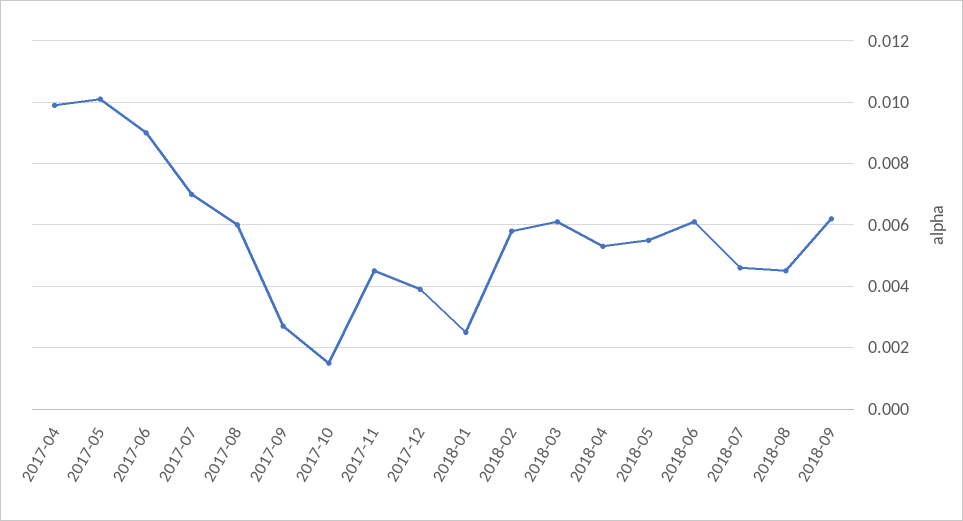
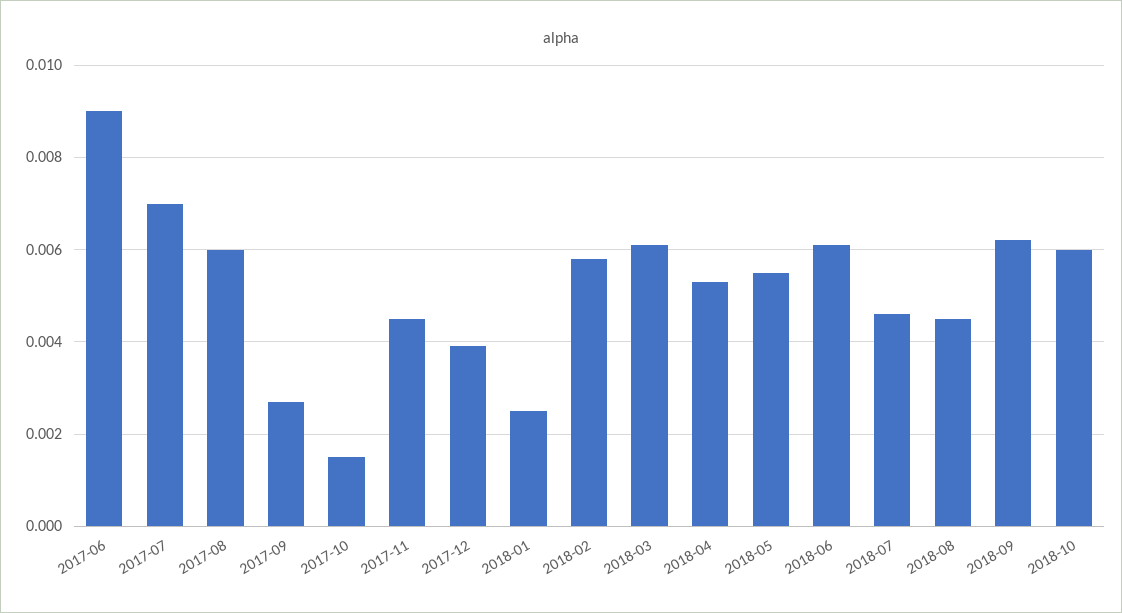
2017-04: 0.01 -> none
2017-05: 0.01 -> none
2018-10: none -> 0.006

